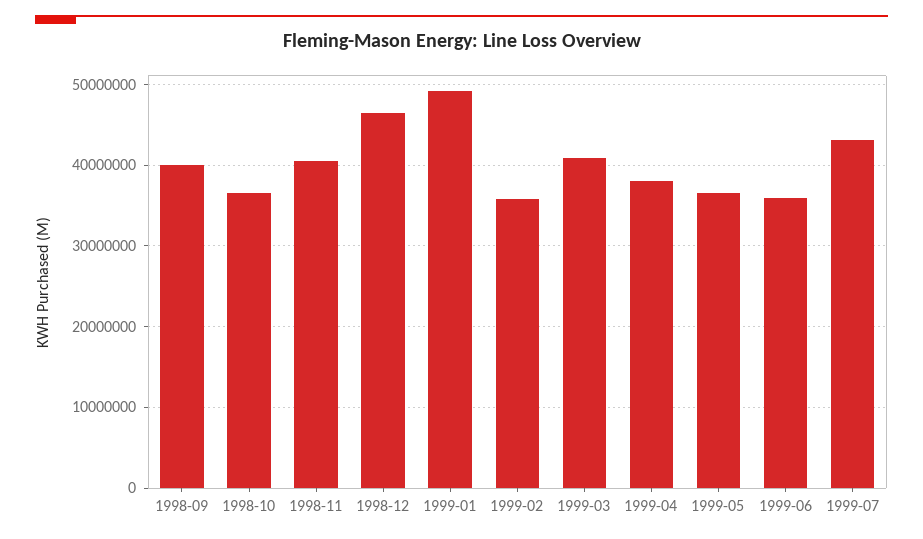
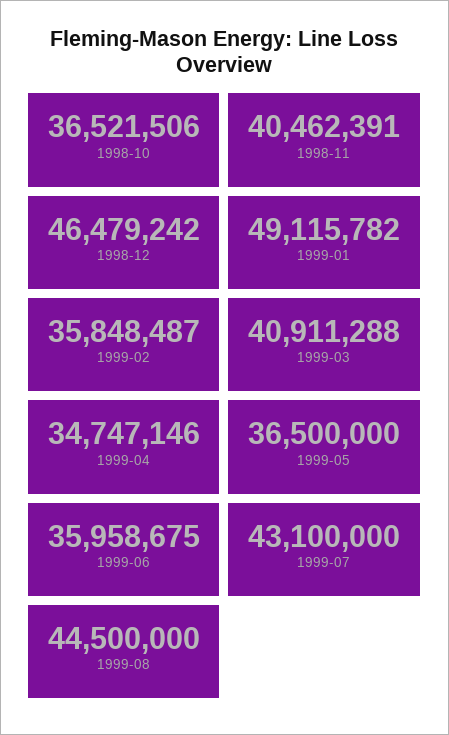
1998-09: 40000000 -> none
1999-04: 38000000 -> 34747146
1999-08: none -> 44500000

